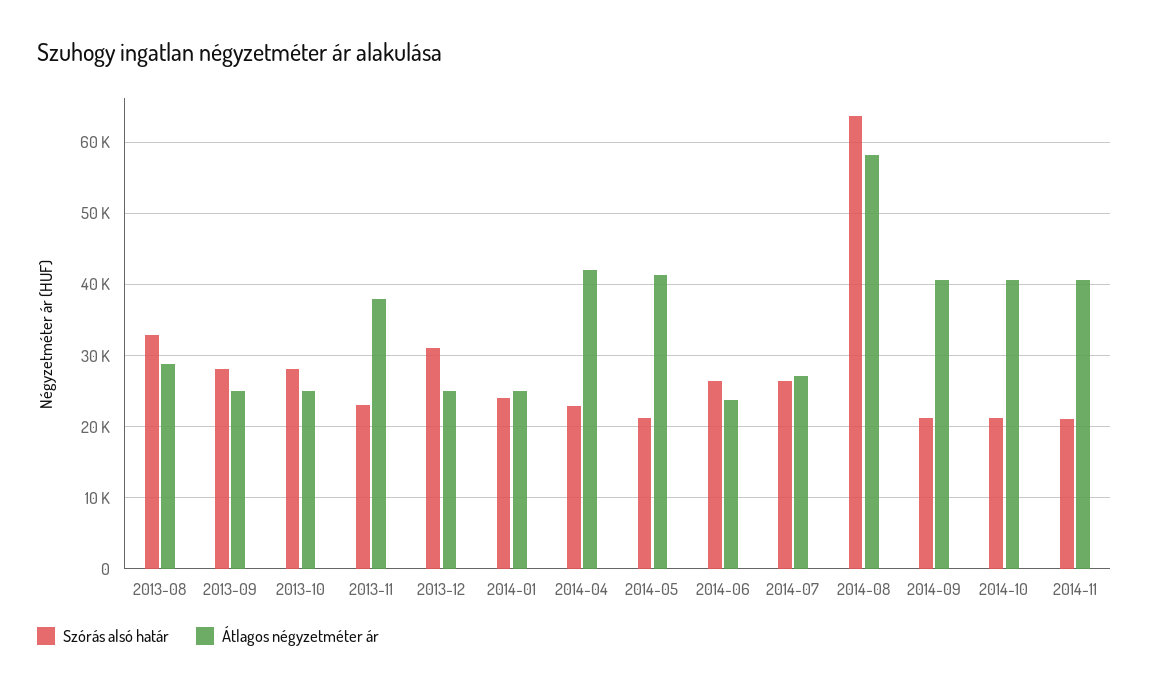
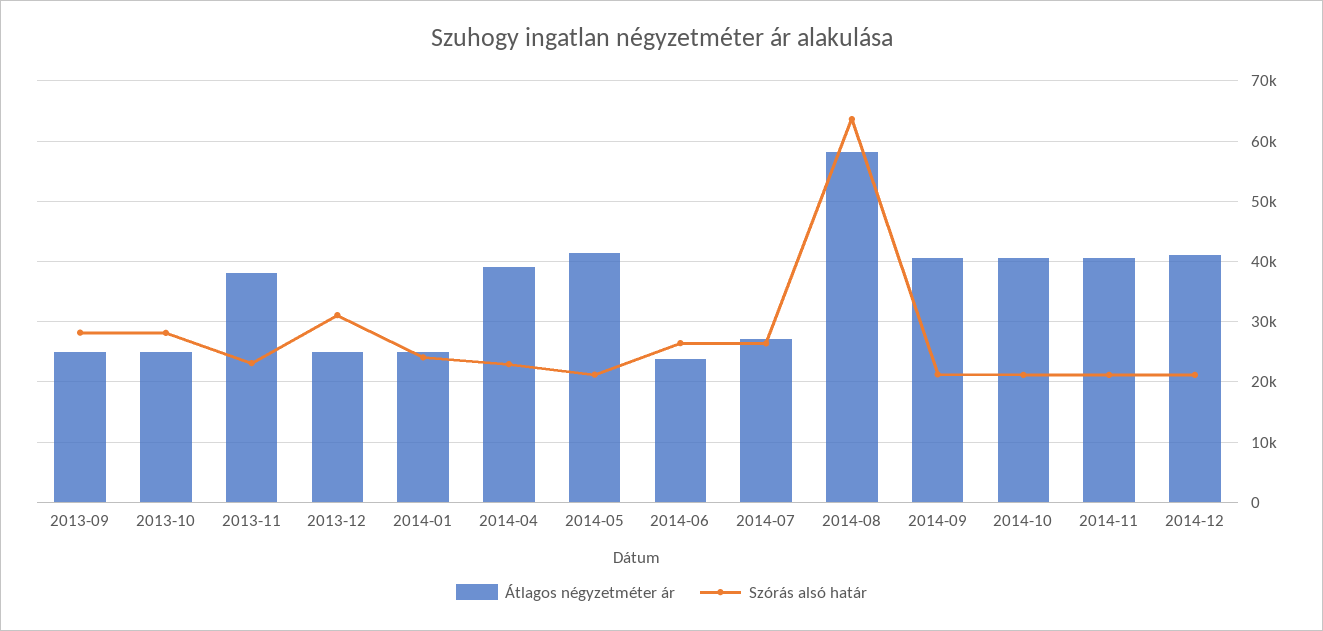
Szórás alsó határ, 2013-08: 33000 -> none
Átlagos négyzetméter ár, 2013-08: 29000 -> none
Átlagos négyzetméter ár, 2014-04: 42000 -> 39000
Átlagos négyzetméter ár, 2014-12: none -> 41000
Szórás alsó határ, 2014-12: none -> 21000

